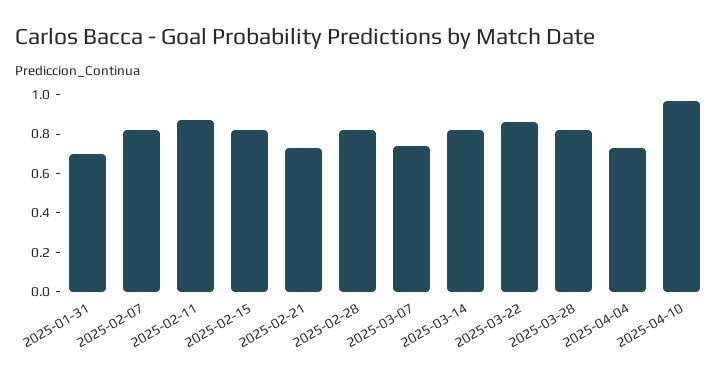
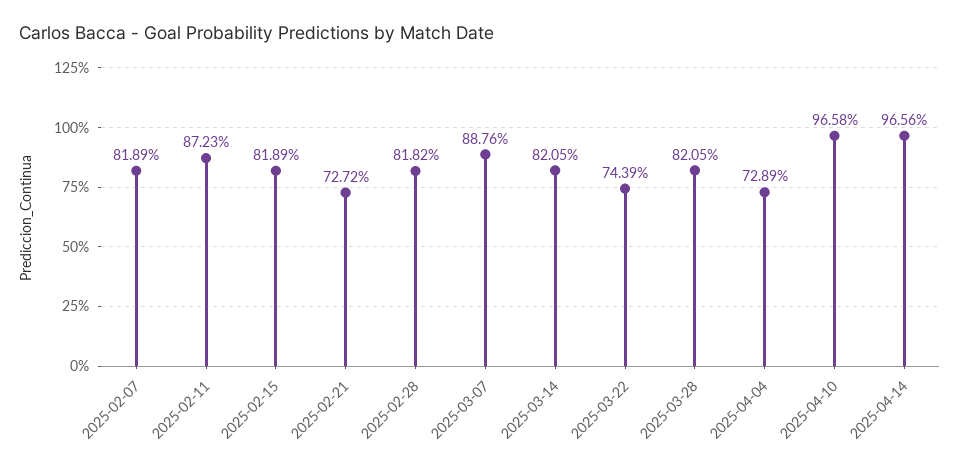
2025-01-31: 0.7 -> none
2025-03-07: 0.75 -> 0.8876
2025-03-22: 0.85 -> 0.7439
2025-04-14: none -> 0.9656

